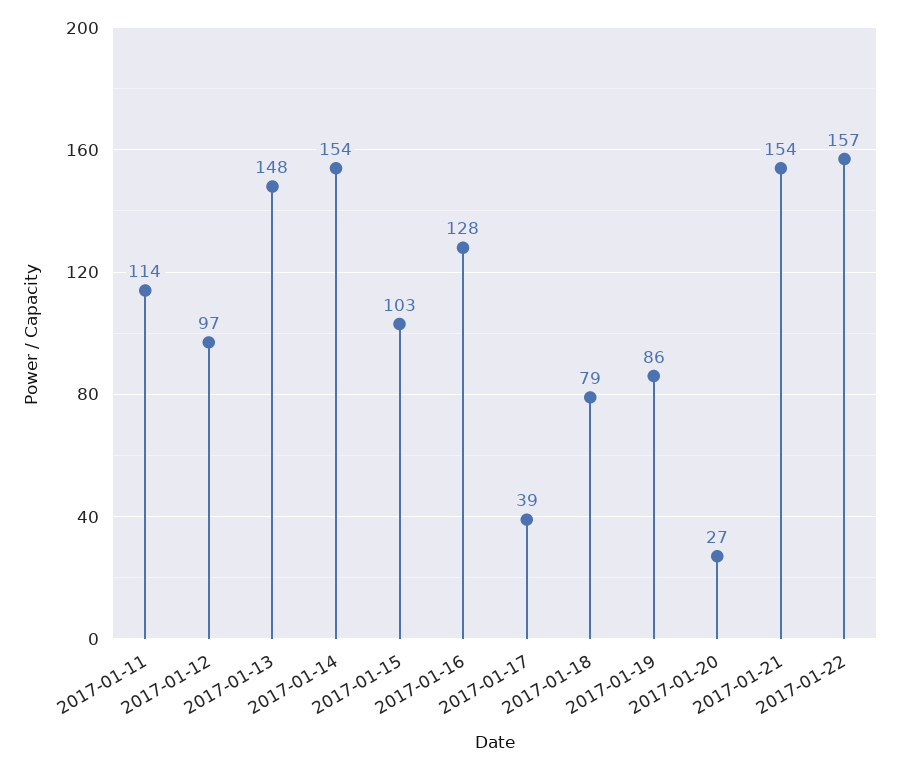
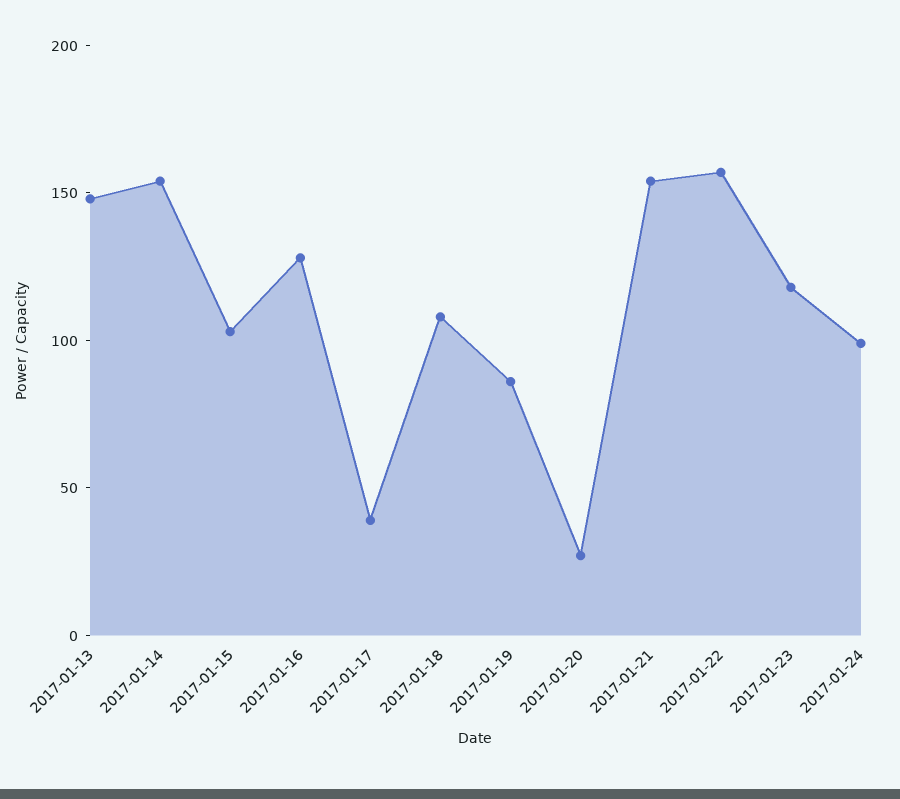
2017-01-11: 114 -> none
2017-01-12: 97 -> none
2017-01-18: 79 -> 110
2017-01-23: none -> 120
2017-01-24: none -> 100

